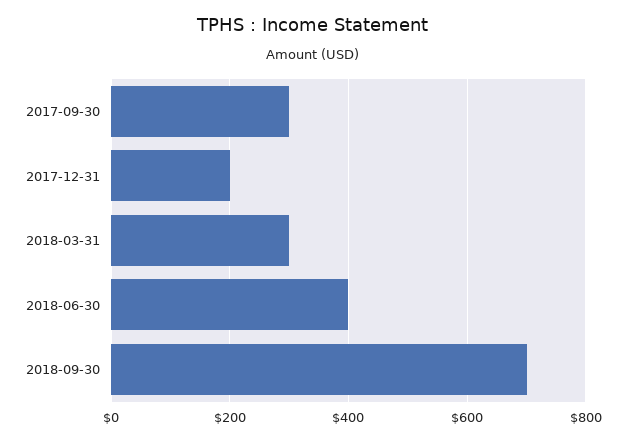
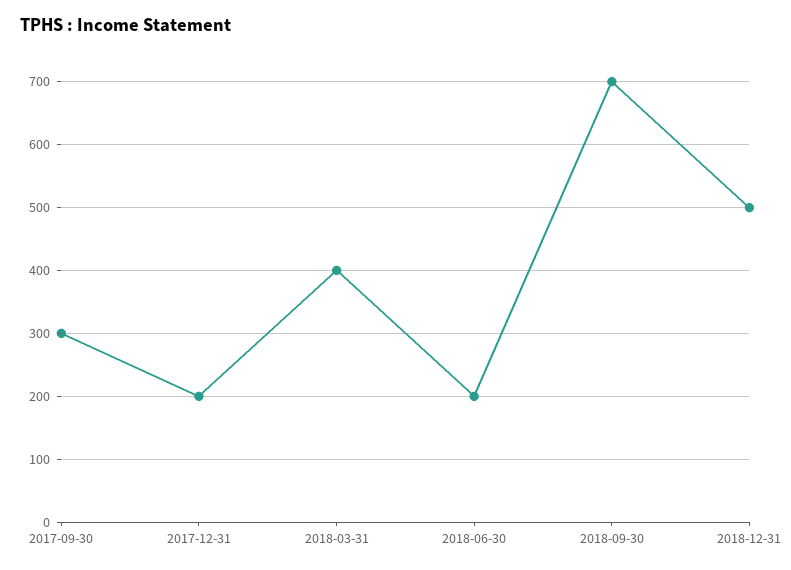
2018-03-31: 300 -> 400
2018-06-30: 400 -> 200
2018-12-31: none -> 500

